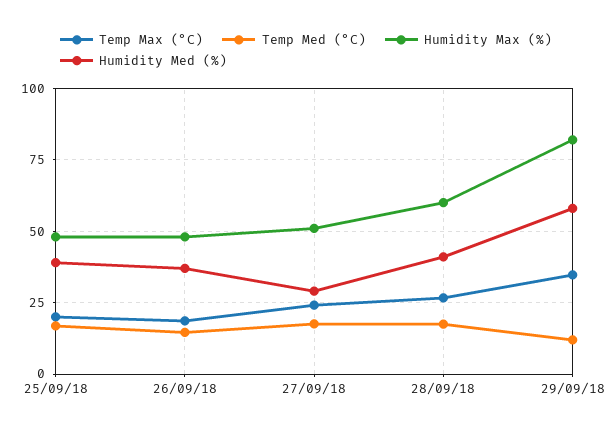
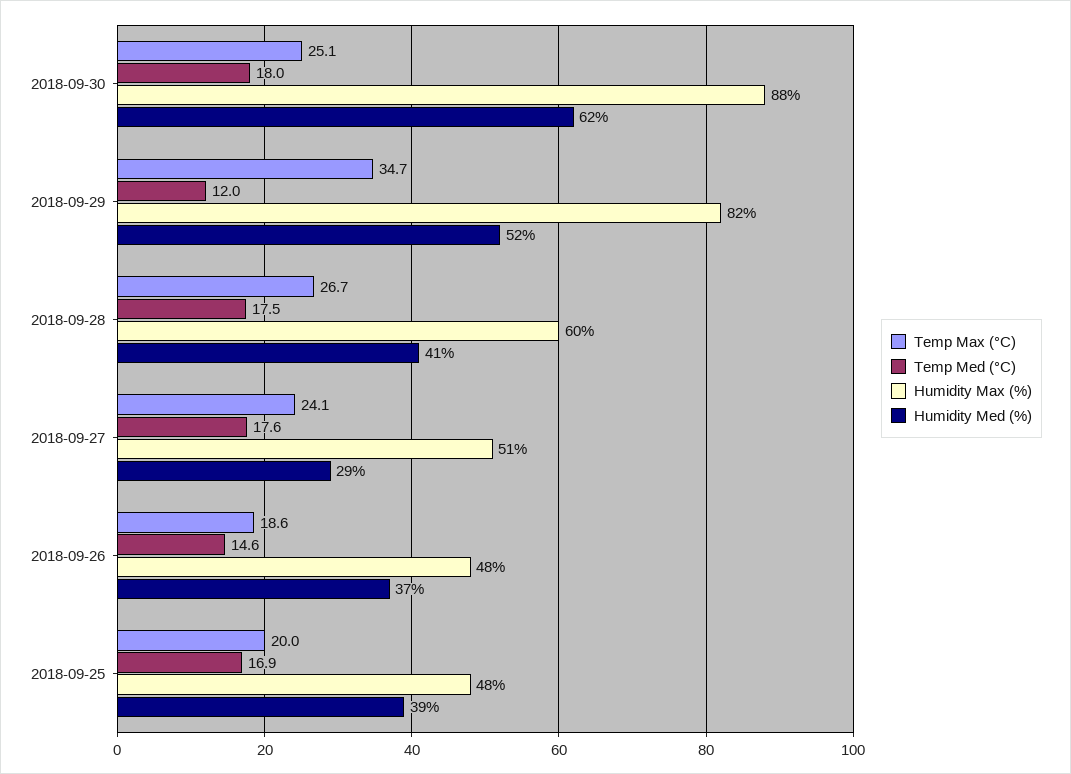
Humidity Med (%), 29/09/18: 57.5 -> 52
Temp Max (°C), 2018-09-30: none -> 25.1
Temp Med (°C), 2018-09-30: none -> 18
Humidity Max (%), 2018-09-30: none -> 88
Humidity Med (%), 2018-09-30: none -> 62

